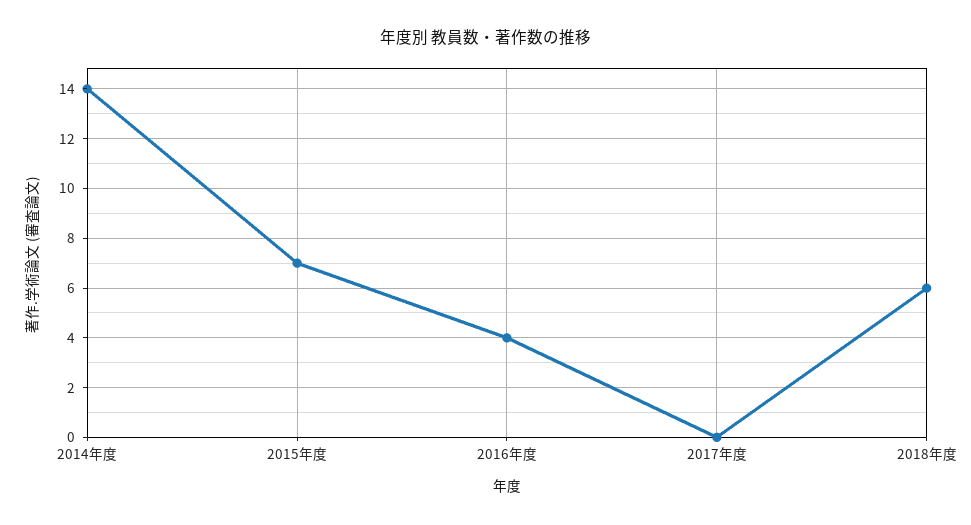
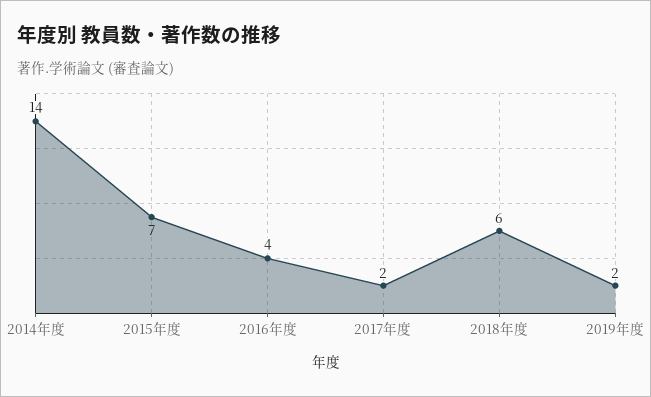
2017年度: 0 -> 2
2019年度: none -> 2

